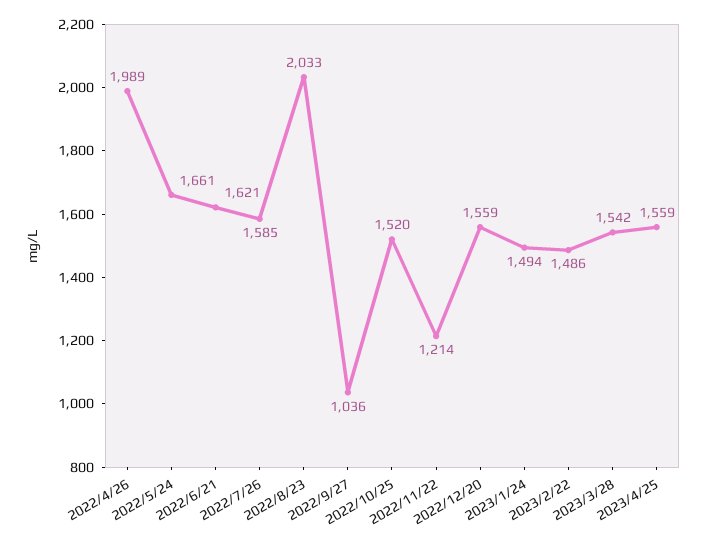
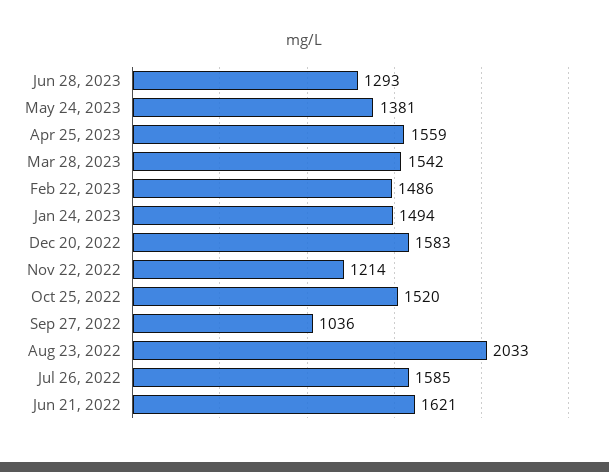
2022/4/26: 1989 -> none
2022/5/24: 1661 -> none
2022/12/20: 1559 -> 1583
Jun 28, 2023: none -> 1293
May 24, 2023: none -> 1381

